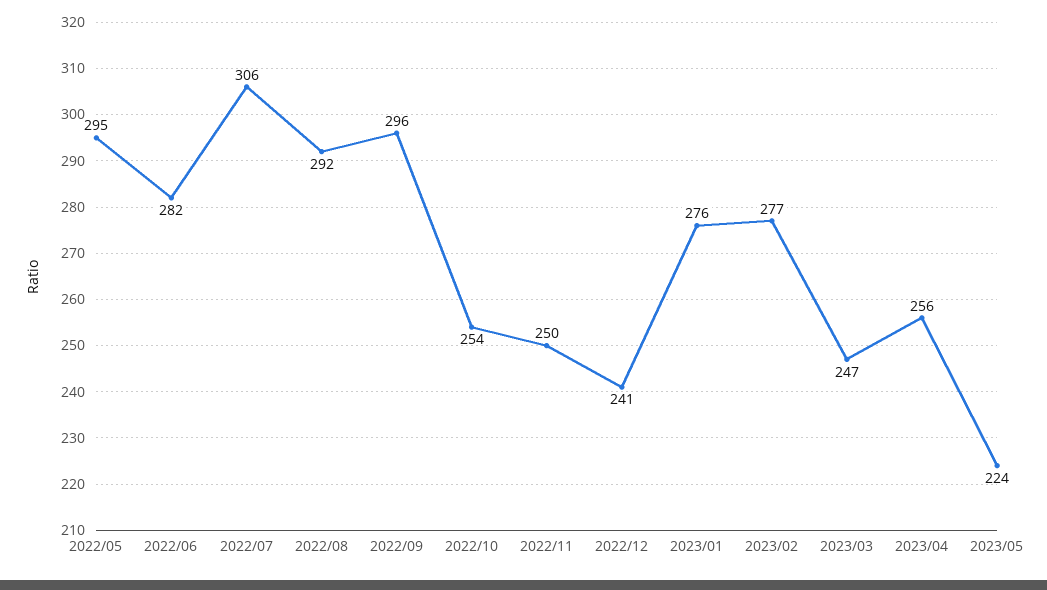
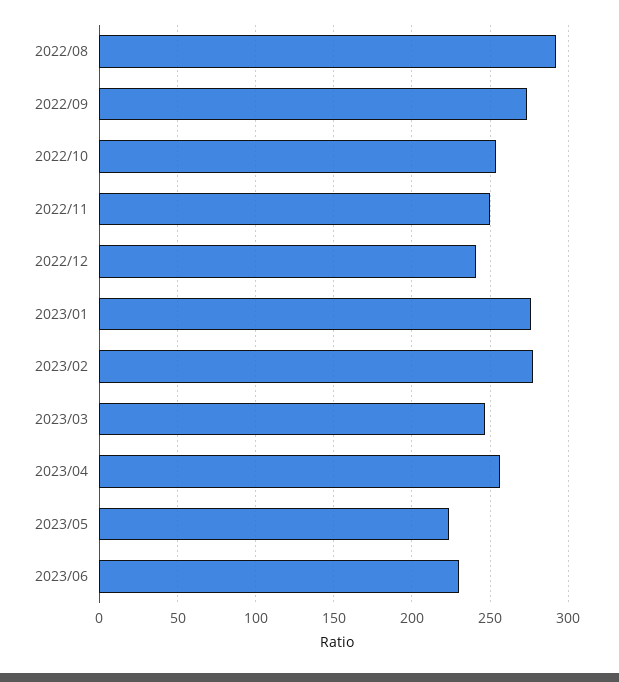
2022/05: 295 -> none
2022/06: 282 -> none
2022/07: 306 -> none
2022/09: 296 -> 275
2023/06: none -> 230

